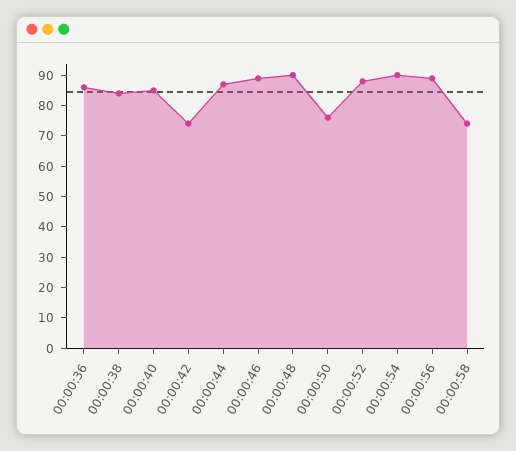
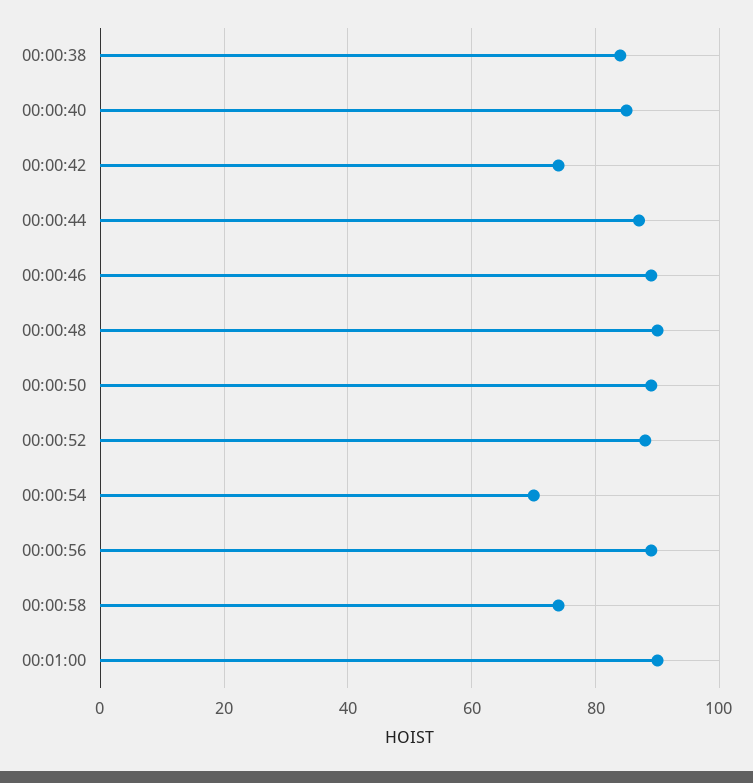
00:00:36: 85 -> none
00:00:50: 75 -> 90
00:00:54: 90 -> 70
00:01:00: none -> 90

